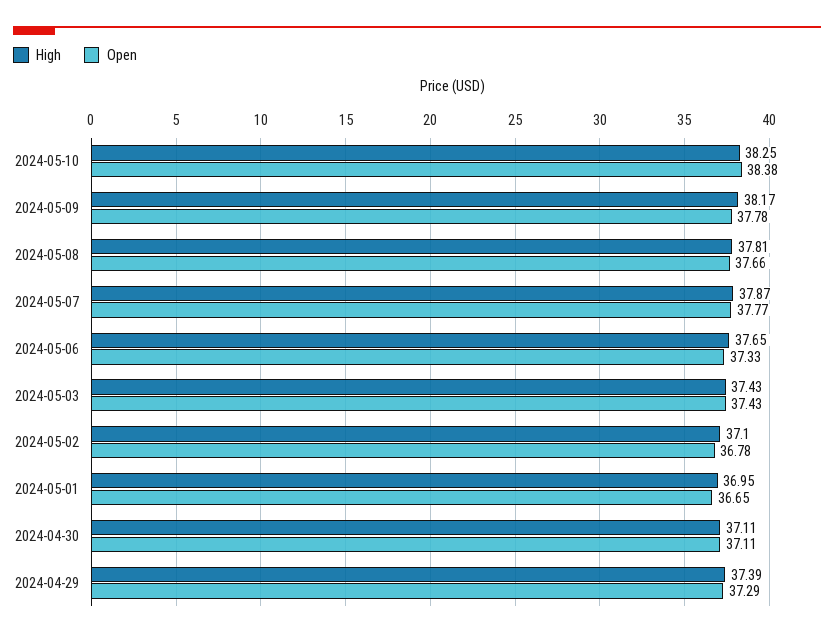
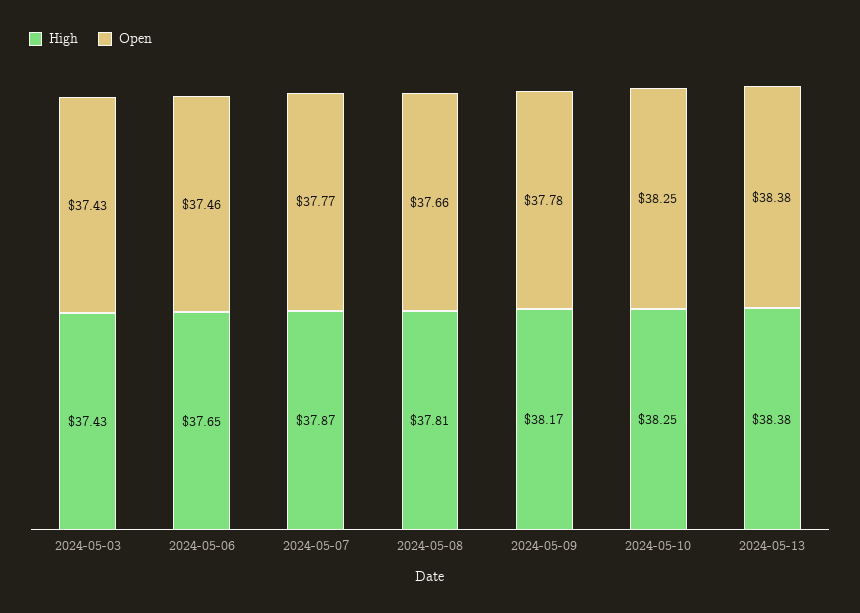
Open, 2024-05-10: 38.38 -> 38.25
Open, 2024-05-06: 37.33 -> 37.46
High, 2024-05-02: 37.1 -> none
Open, 2024-05-02: 36.78 -> none
High, 2024-05-01: 36.95 -> none
Open, 2024-05-01: 36.65 -> none
High, 2024-04-30: 37.11 -> none
Open, 2024-04-30: 37.11 -> none
High, 2024-04-29: 37.39 -> none
Open, 2024-04-29: 37.29 -> none
High, 2024-05-13: none -> 38.38
Open, 2024-05-13: none -> 38.38

